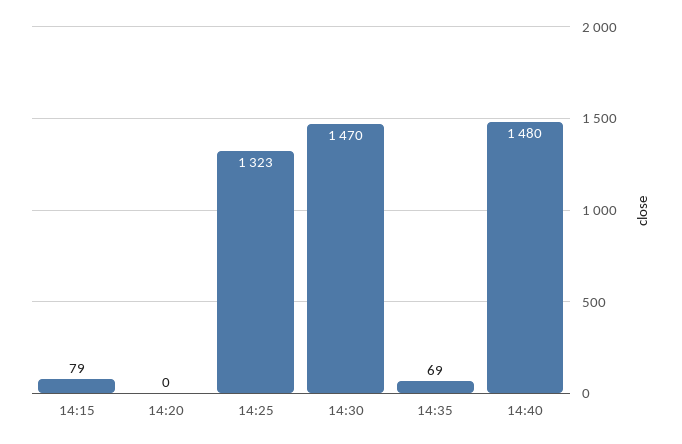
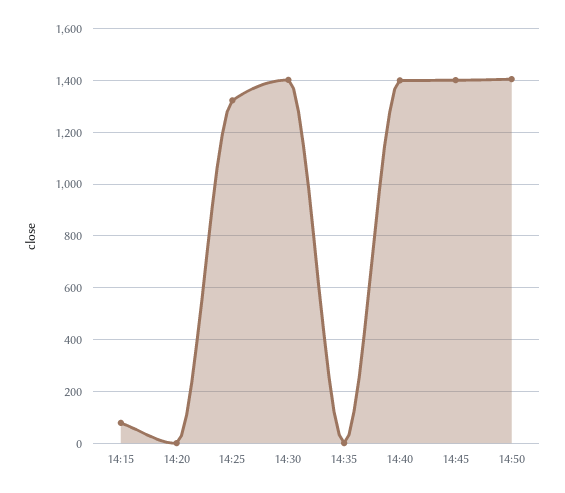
14:30: 1470 -> 1400
14:35: 69 -> 0
14:40: 1480 -> 1400
14:45: none -> 1400
14:50: none -> 1400

